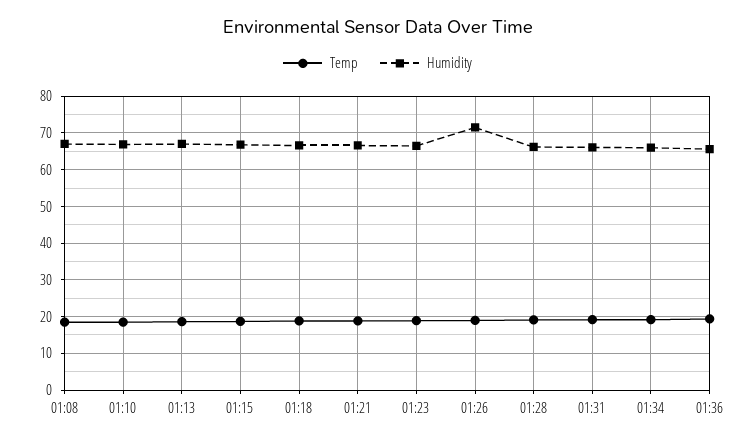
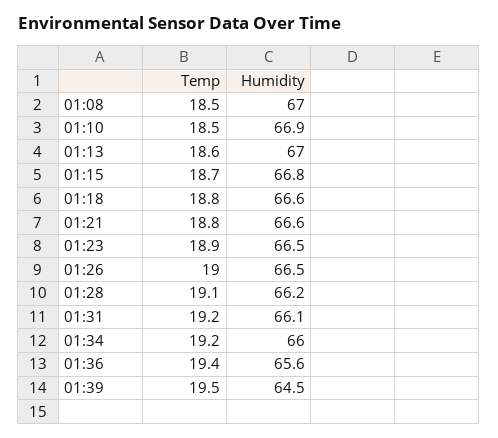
Humidity, 01:26: 72 -> 66.5
Temp, 01:39: none -> 19.5
Humidity, 01:39: none -> 64.5

